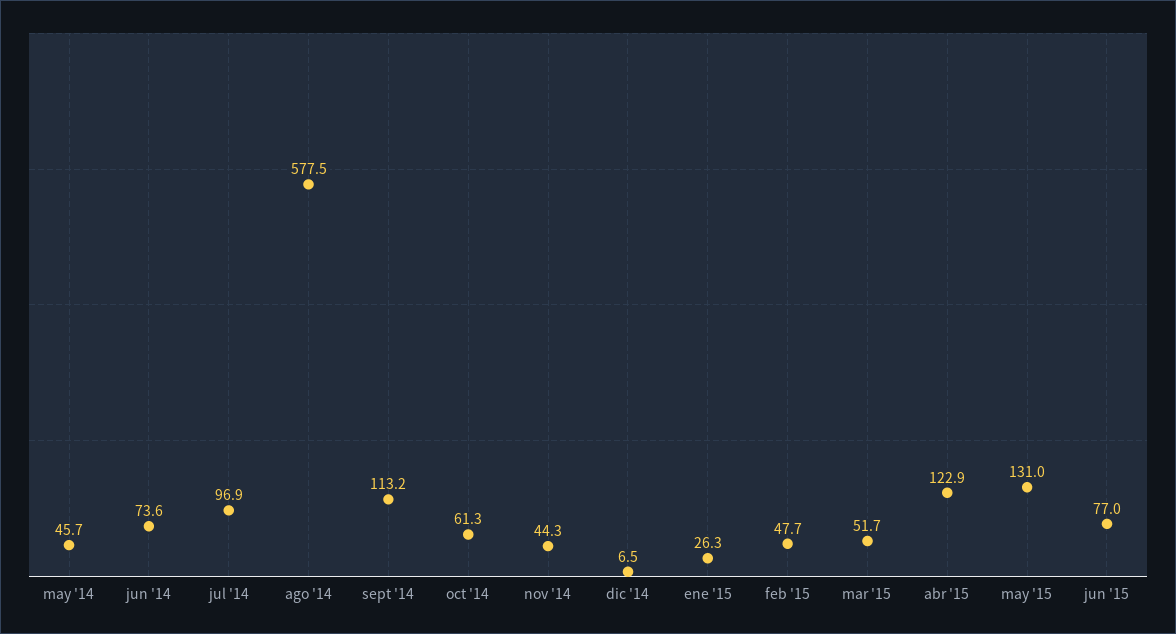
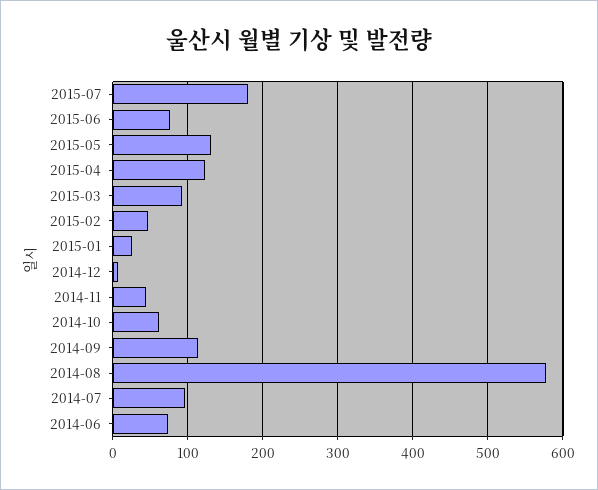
may '14: 45.7 -> none
mar '15: 51.7 -> 90
2015-07: none -> 180

